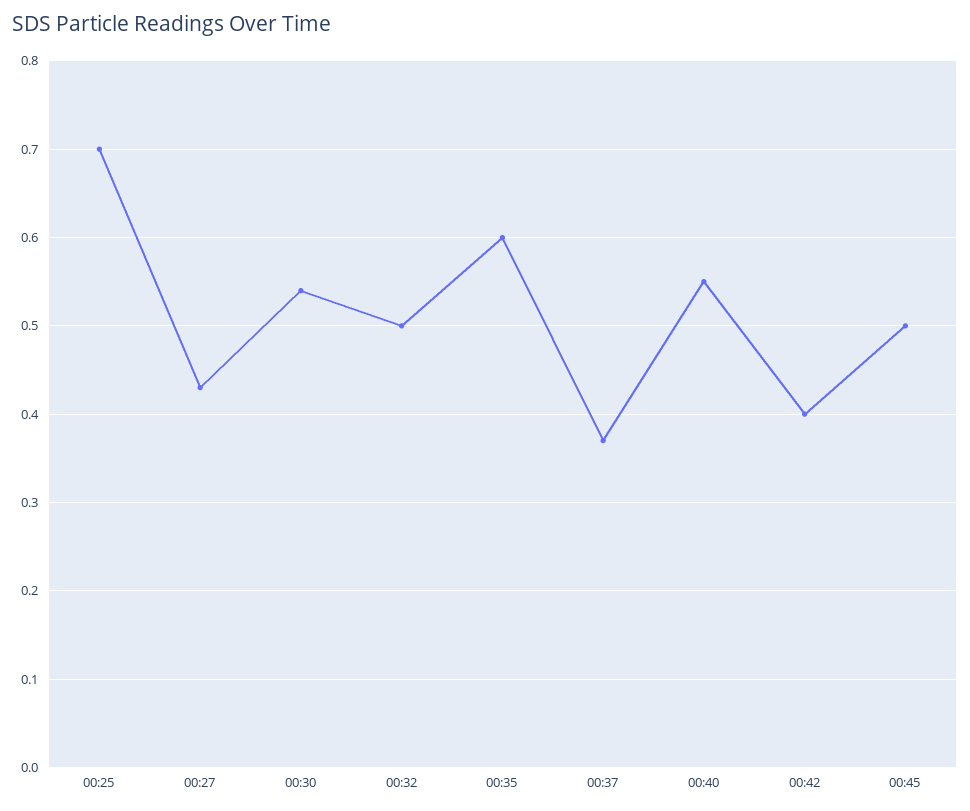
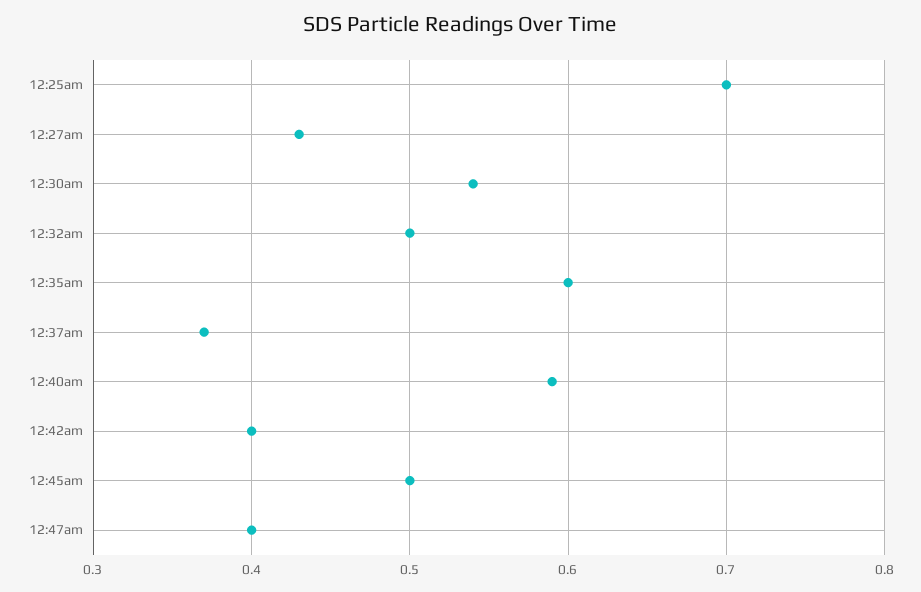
00:40: 0.55 -> 0.59
12:47am: none -> 0.4

